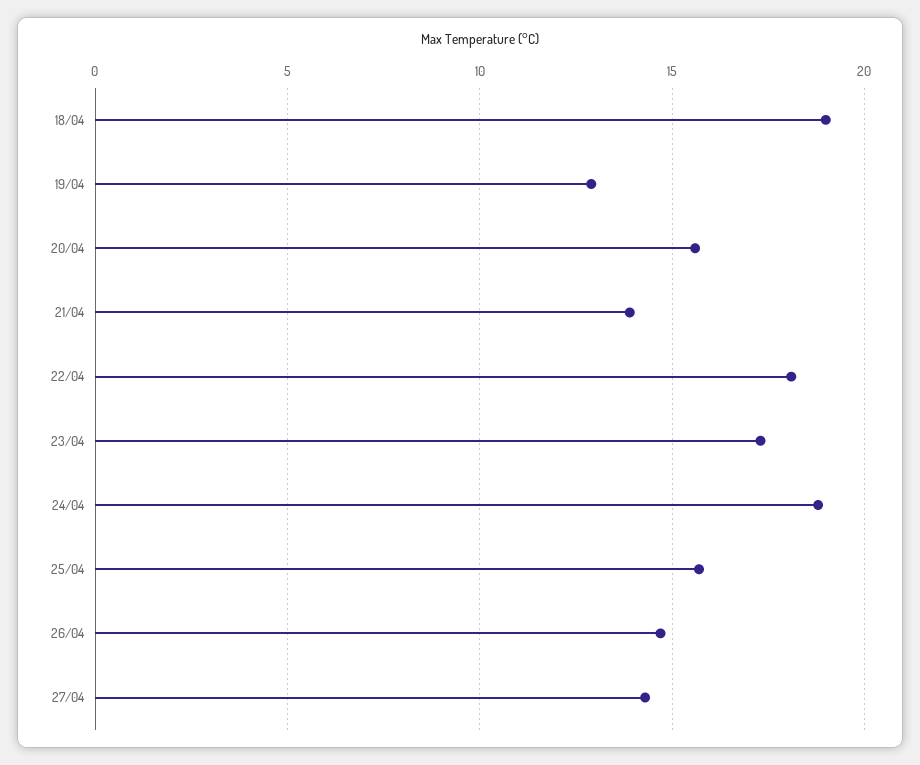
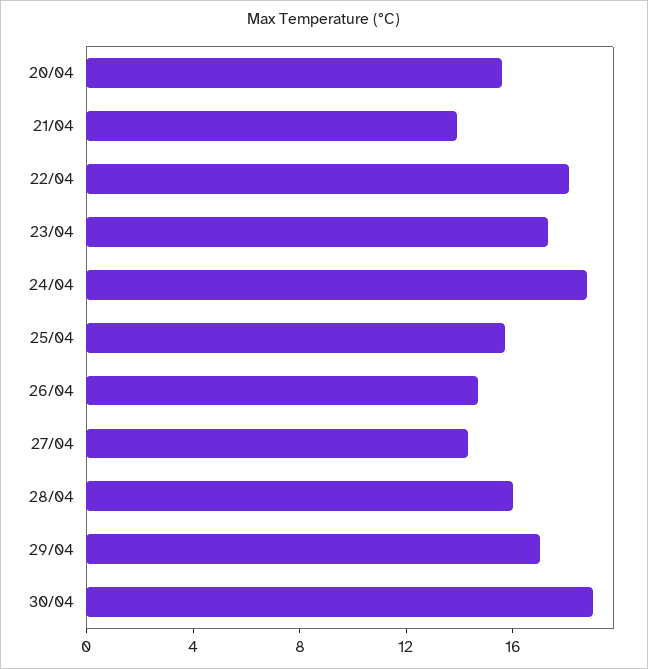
18/04: 19 -> none
19/04: 13 -> none
28/04: none -> 16
29/04: none -> 17
30/04: none -> 19

